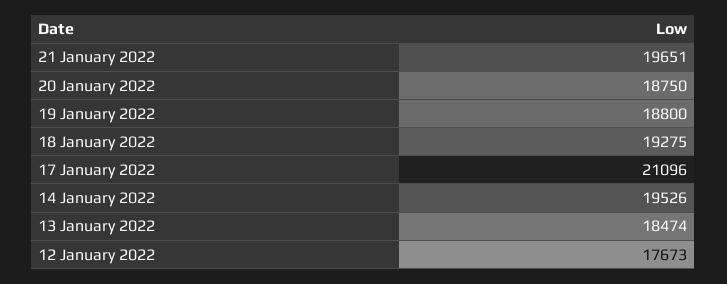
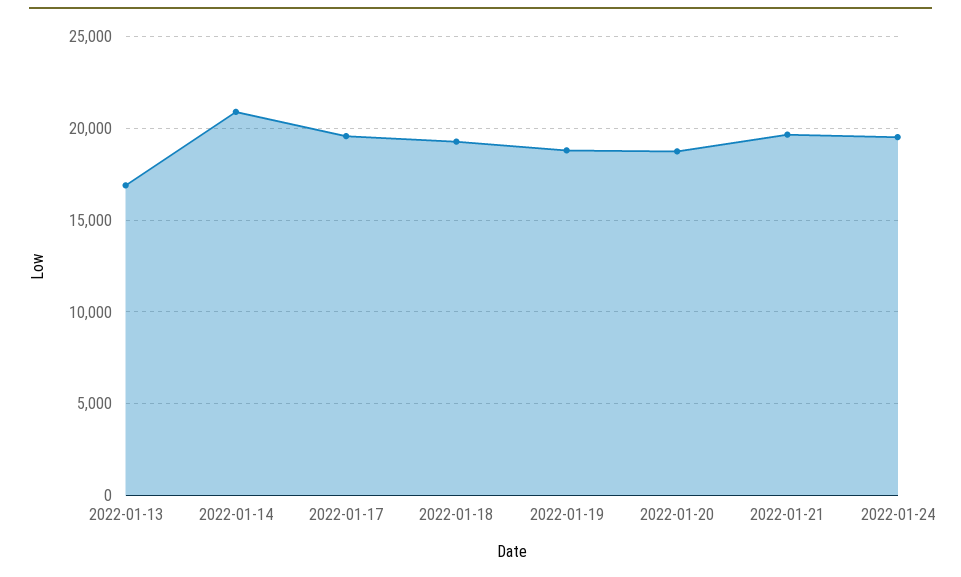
17 January 2022: 21096 -> 19500
14 January 2022: 19526 -> 21000
13 January 2022: 18474 -> 17000
12 January 2022: 17673 -> none
2022-01-24: none -> 19500

